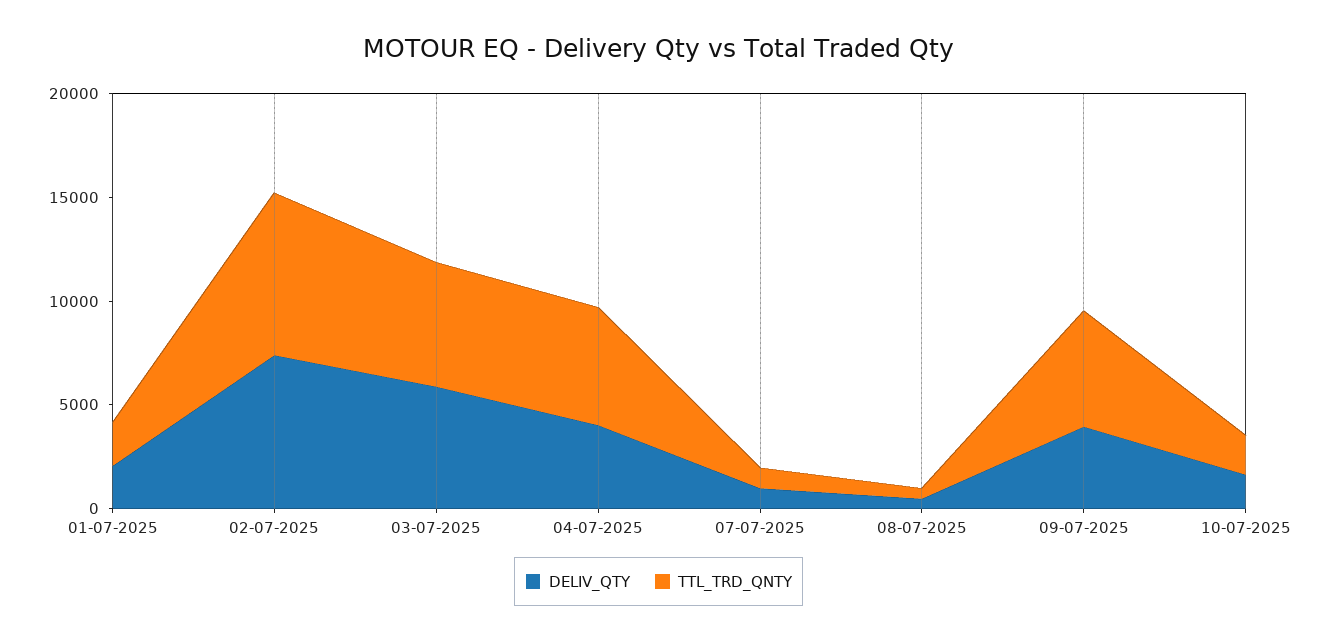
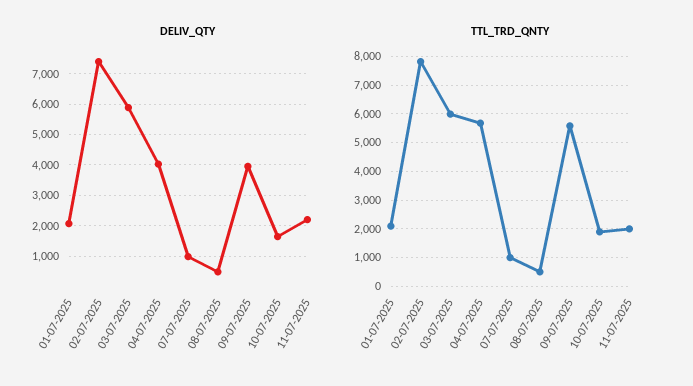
DELIV_QTY, 11-07-2025: none -> 2200
TTL_TRD_QNTY, 11-07-2025: none -> 2000

